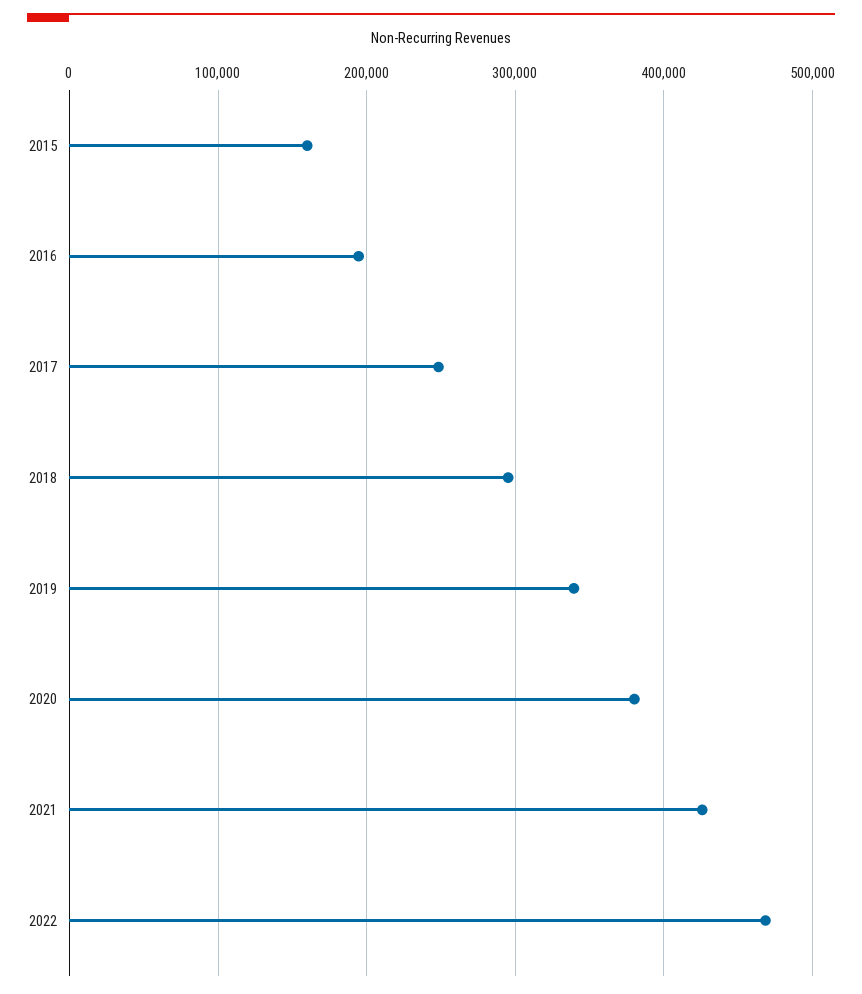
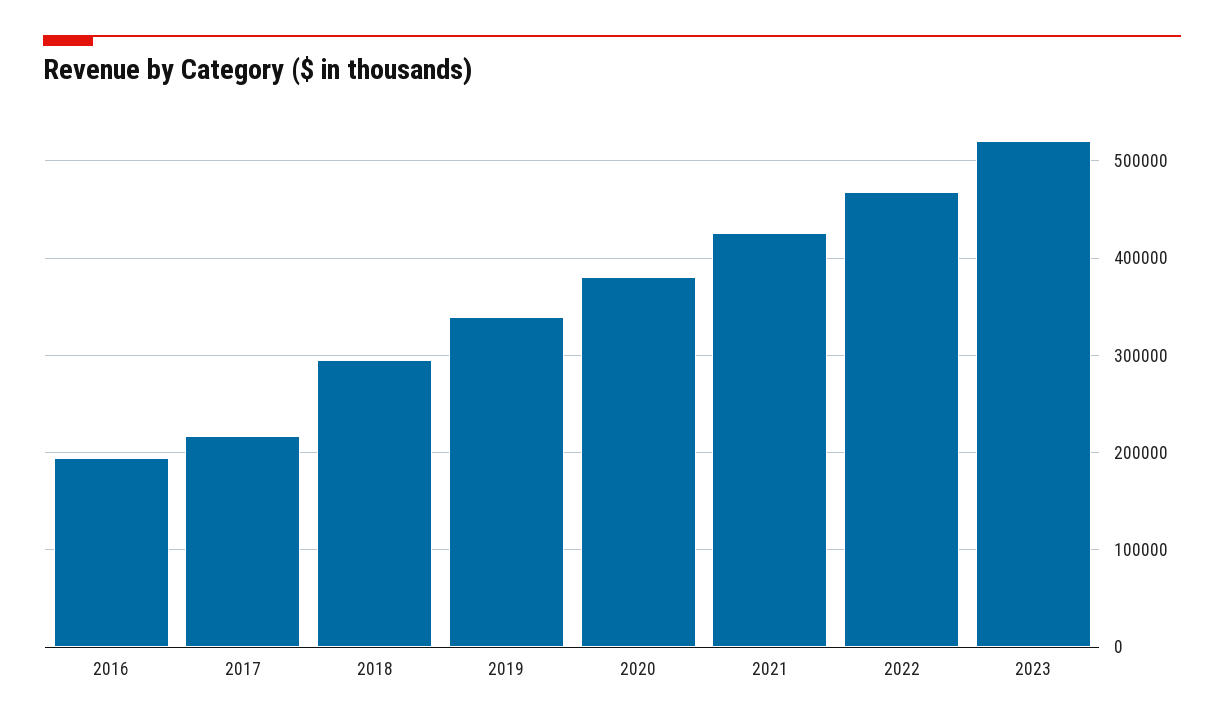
2015: 160000 -> none
2017: 250000 -> 220000
2023: none -> 520000

